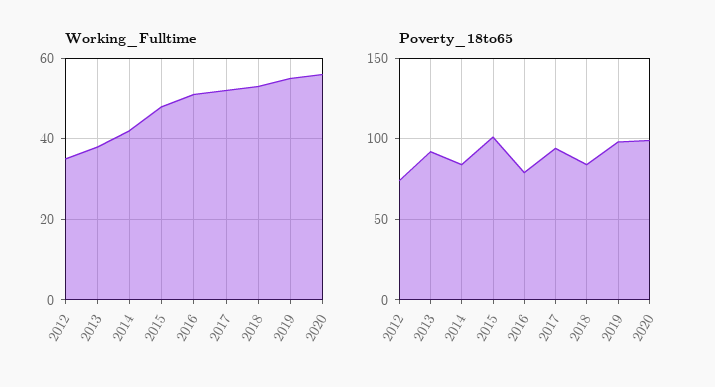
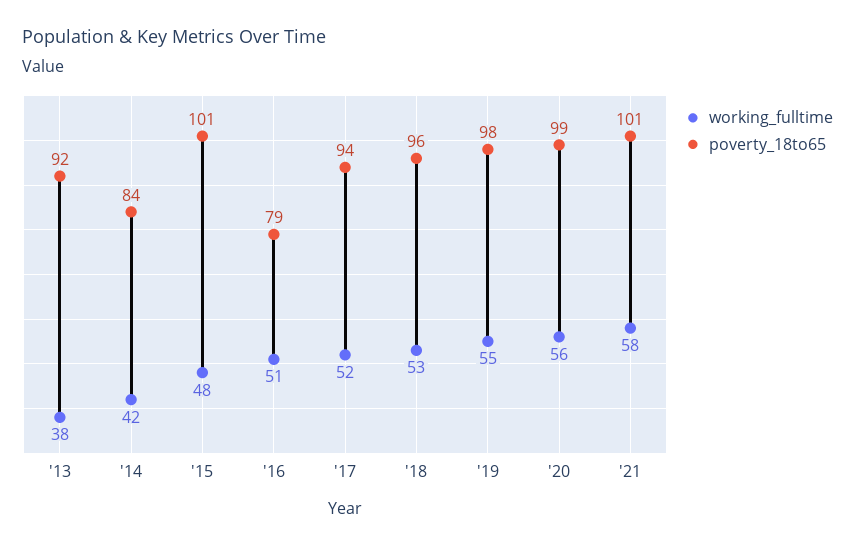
Working_Fulltime, 2012: 35 -> none
Poverty_18to65, 2012: 75 -> none
Poverty_18to65, 2018: 85 -> 96
Working_Fulltime, '21: none -> 58
Poverty_18to65, '21: none -> 101

